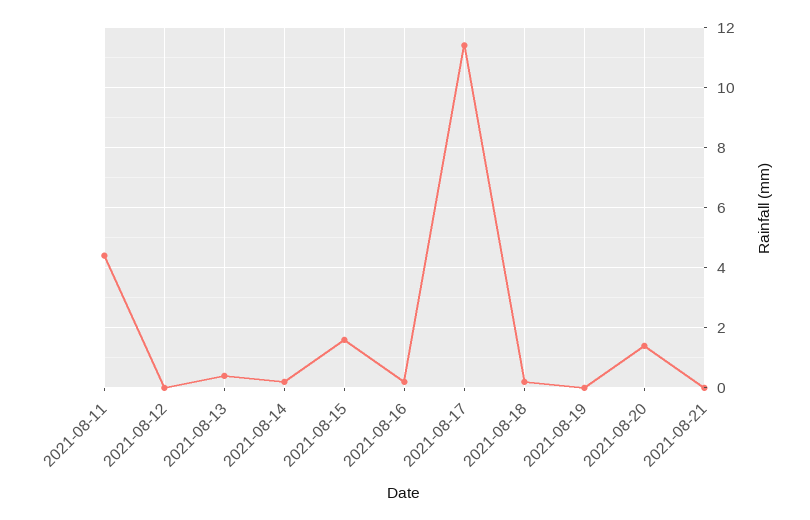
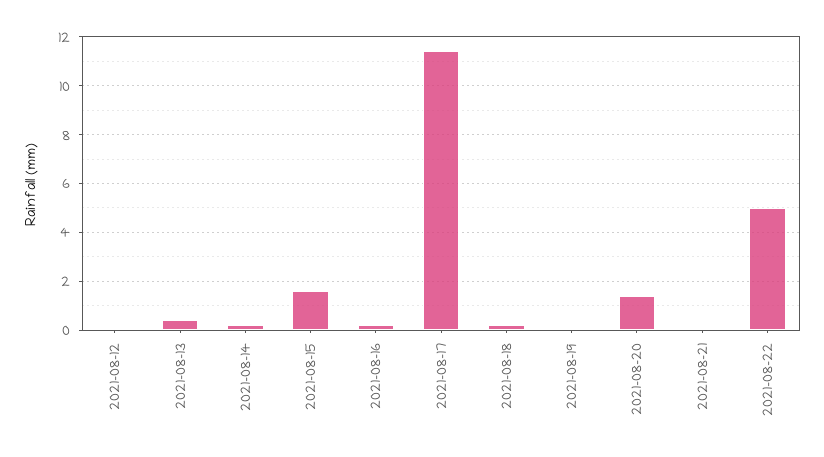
2021-08-11: 4.5 -> none
2021-08-22: none -> 5

